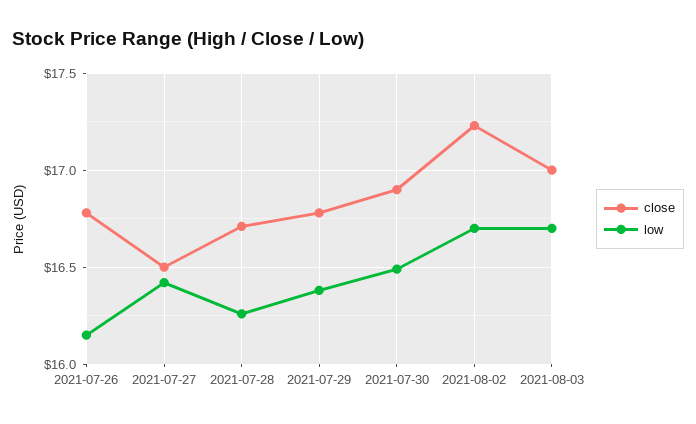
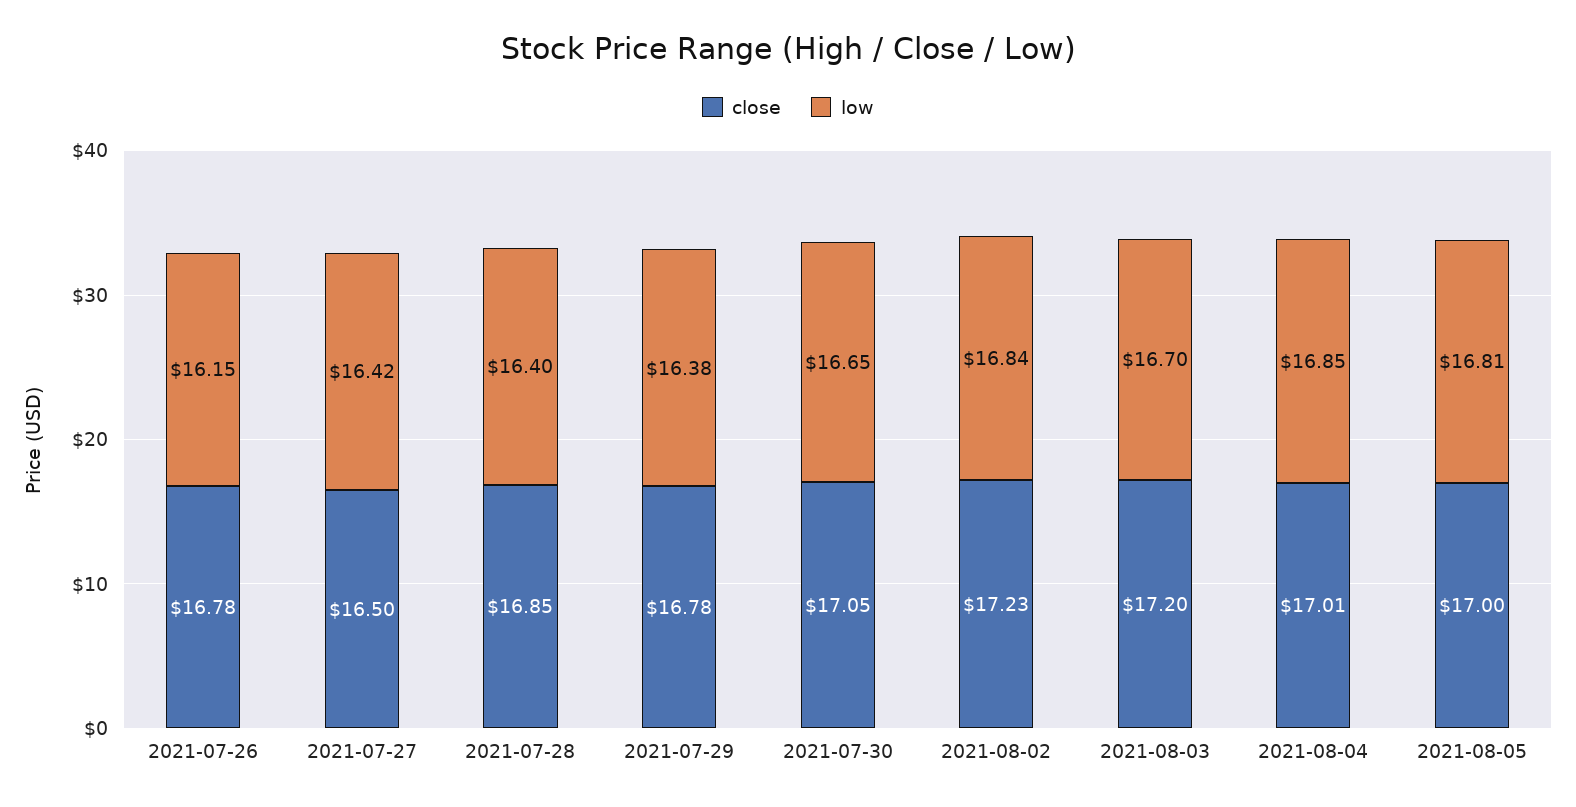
close, 2021-07-28: 16.7 -> 16.85
low, 2021-07-28: 16.25 -> 16.4
close, 2021-07-30: 16.9 -> 17.05
low, 2021-07-30: 16.5 -> 16.65
low, 2021-08-02: 16.7 -> 16.84
close, 2021-08-03: 17 -> 17.2
close, 2021-08-04: none -> 17.01
low, 2021-08-04: none -> 16.85
close, 2021-08-05: none -> 17
low, 2021-08-05: none -> 16.81

